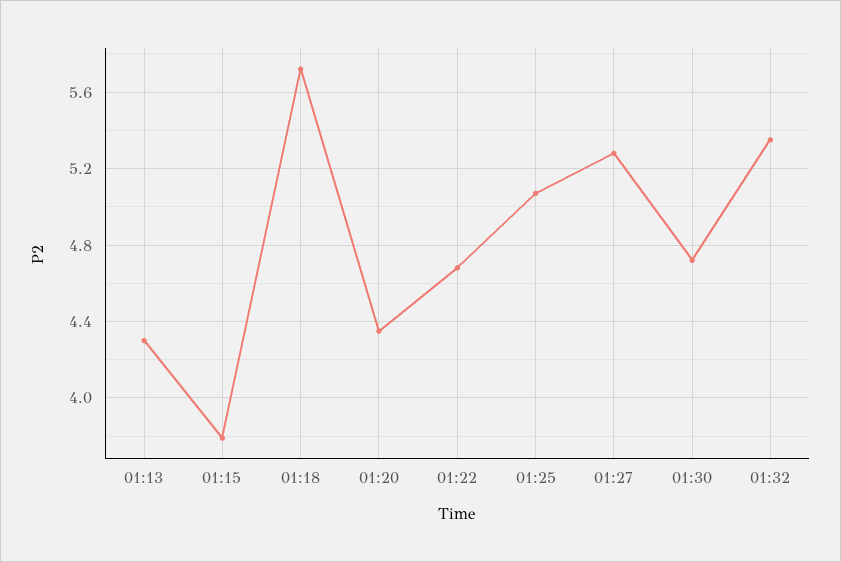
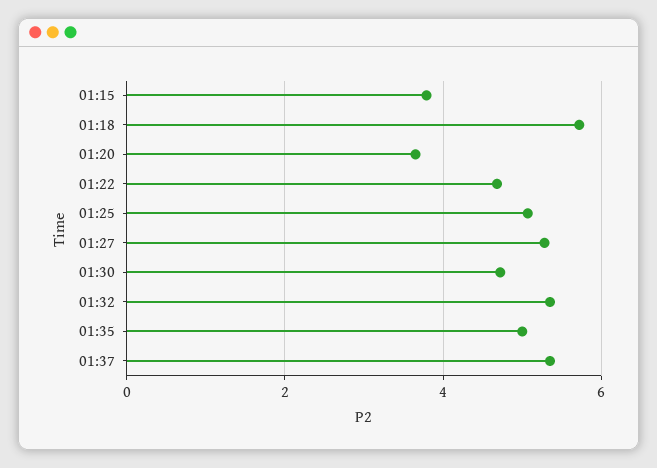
01:13: 4.3 -> none
01:20: 4.35 -> 3.6
01:35: none -> 5
01:37: none -> 5.4

